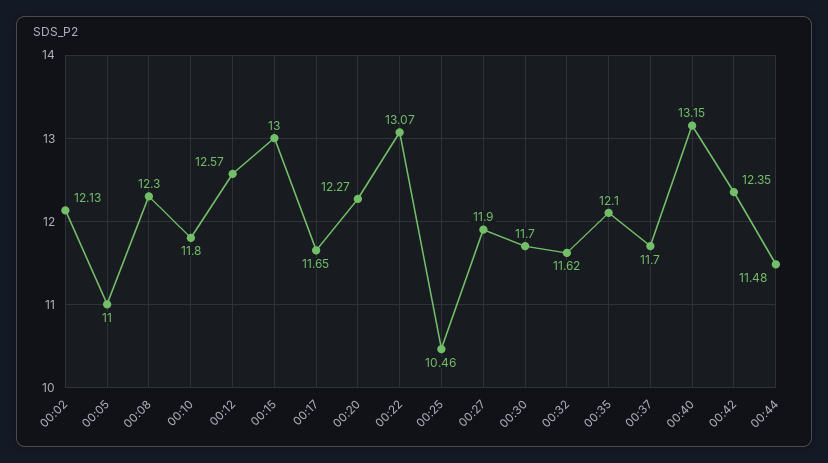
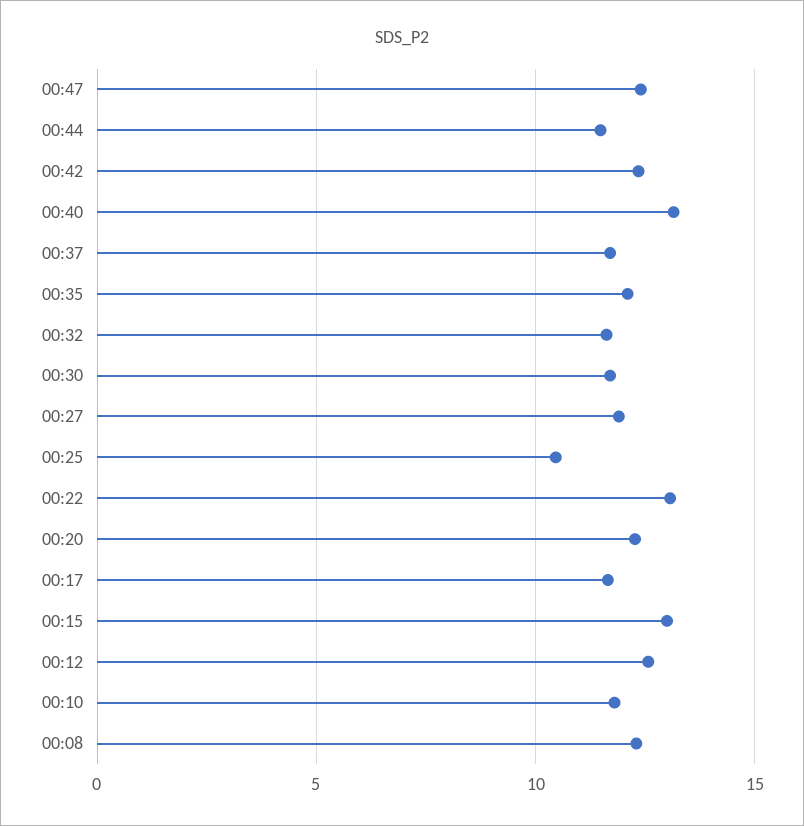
00:02: 12.13 -> none
00:05: 11 -> none
00:47: none -> 12.5

